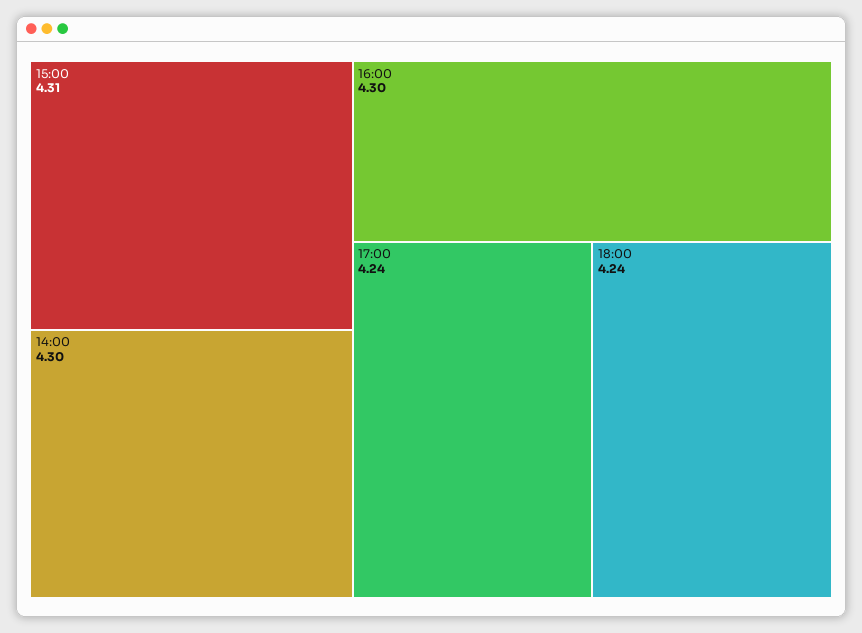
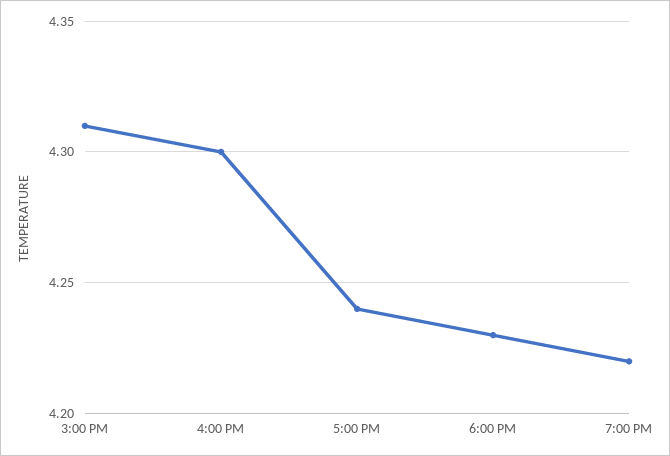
14:00: 4.3 -> none
18:00: 4.24 -> 4.23
7:00 PM: none -> 4.22

